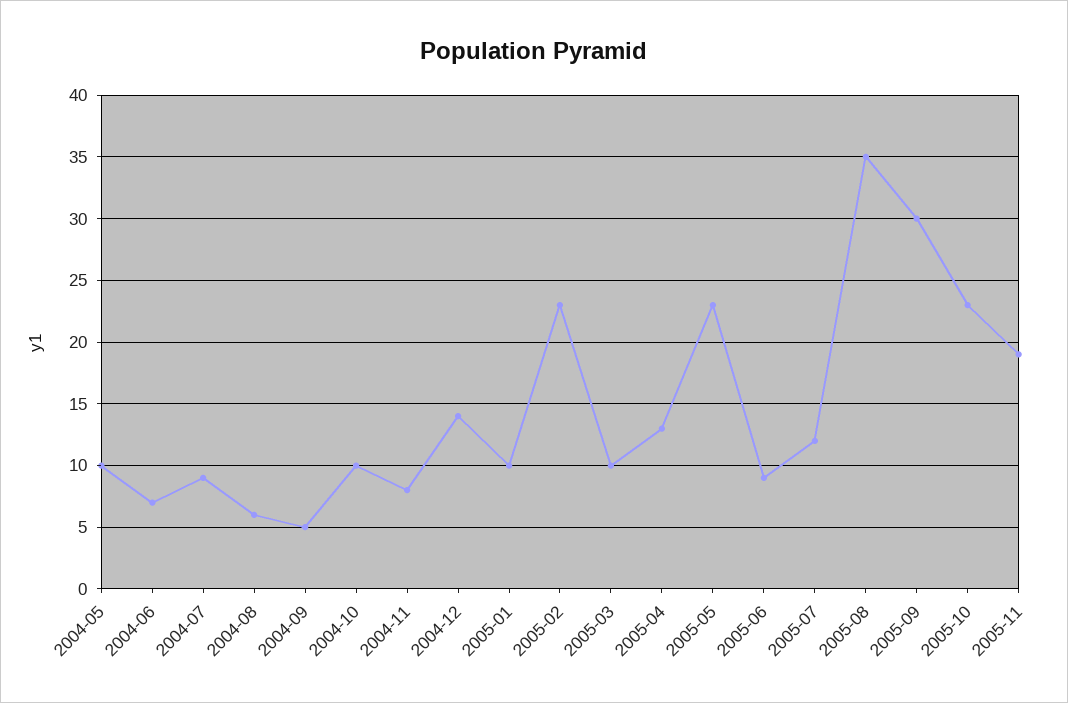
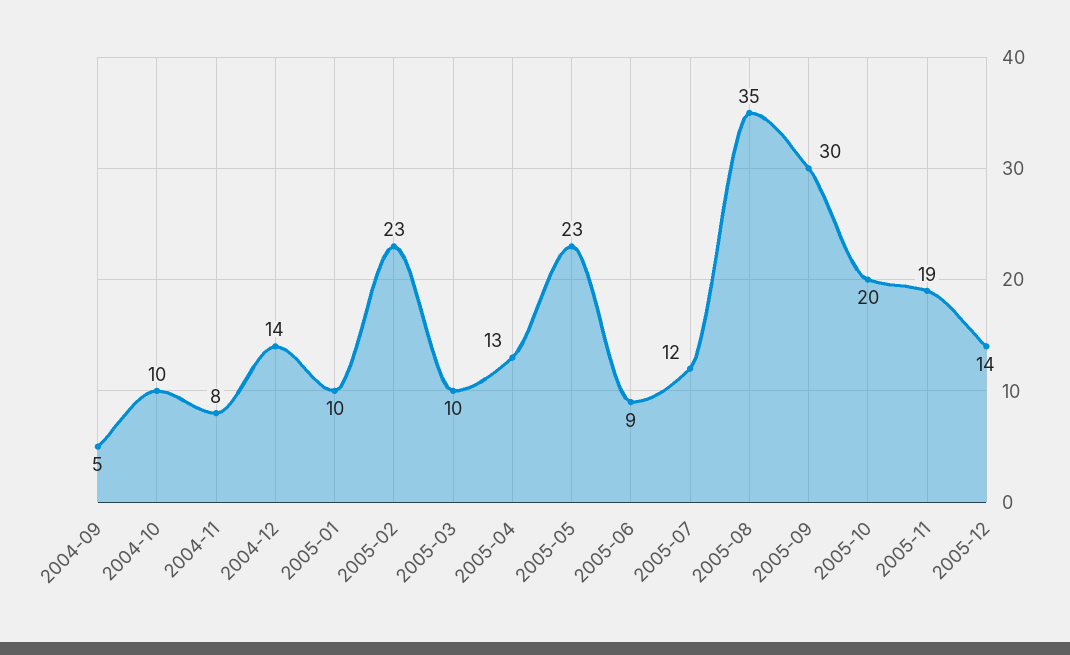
2004-05: 10 -> none
2004-06: 7 -> none
2004-07: 9 -> none
2004-08: 6 -> none
2005-10: 23 -> 20
2005-12: none -> 14

